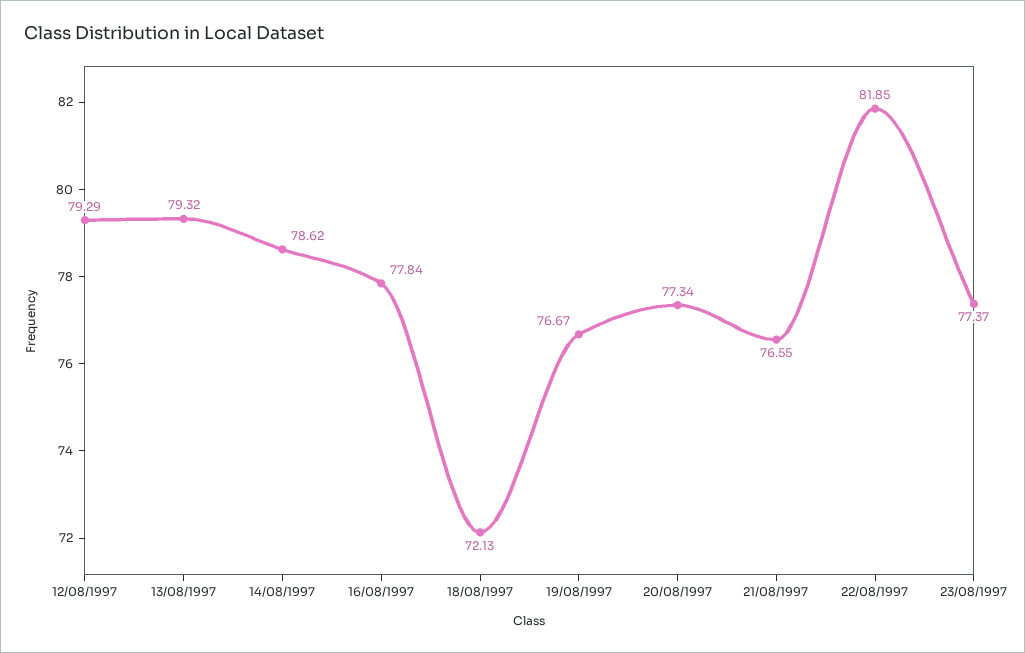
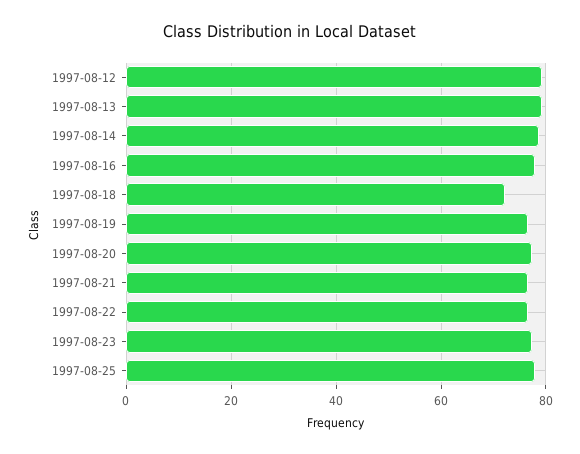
22/08/1997: 81.85 -> 76
1997-08-25: none -> 78

